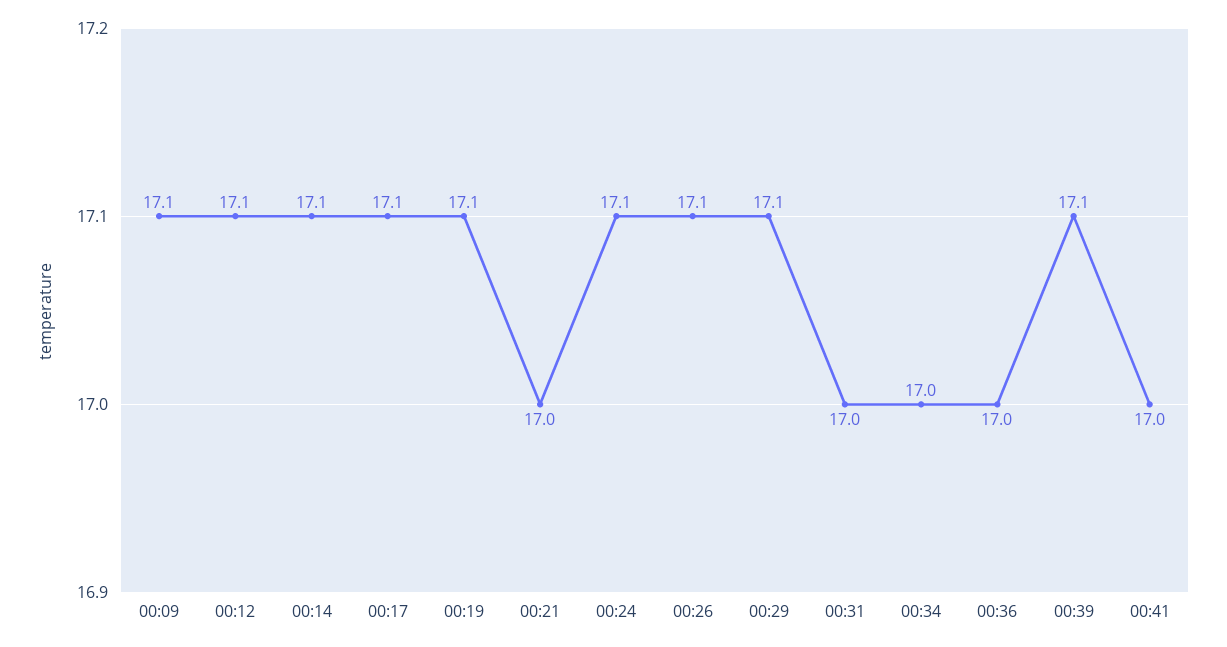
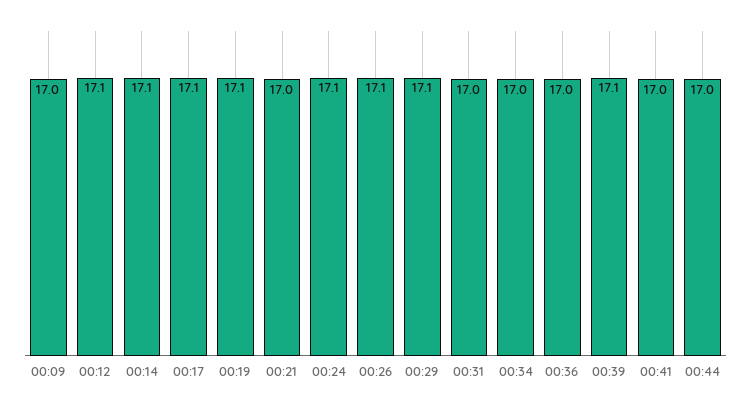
00:09: 17.1 -> 17
00:44: none -> 17

